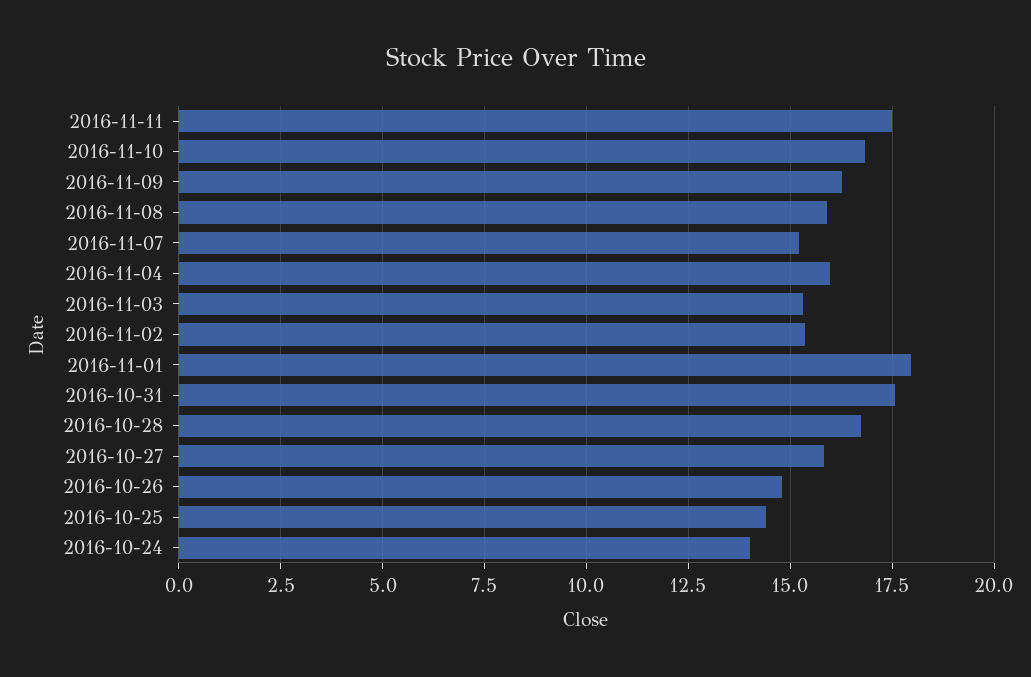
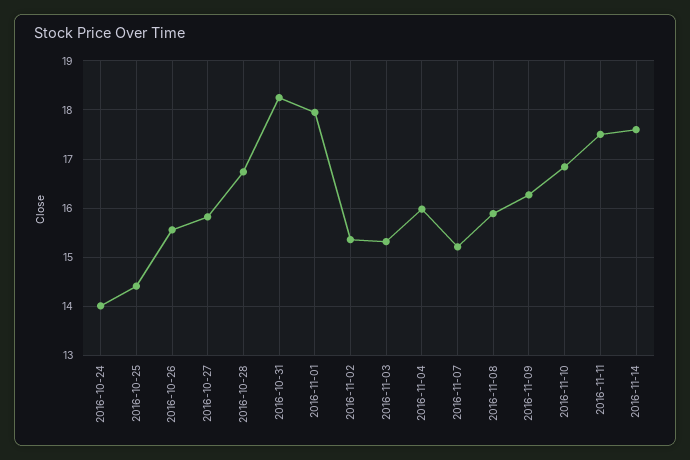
2016-10-31: 17.5 -> 18.2
2016-10-26: 14.75 -> 15.6
2016-11-14: none -> 17.6

